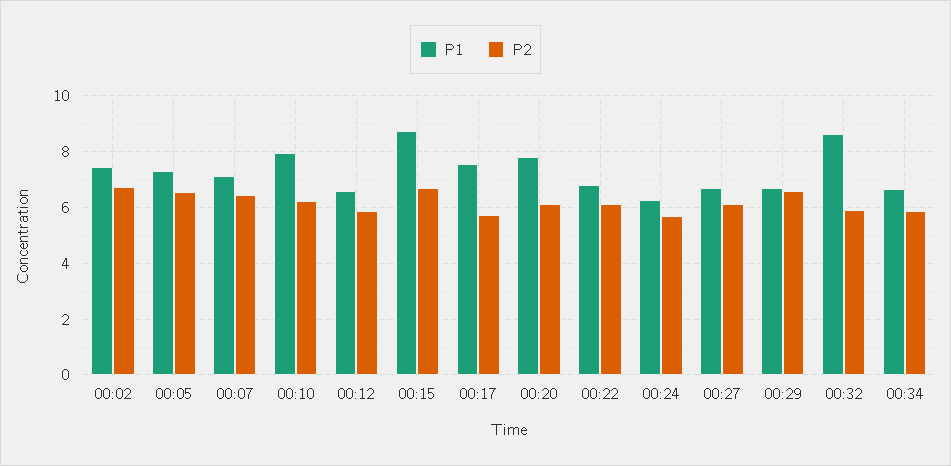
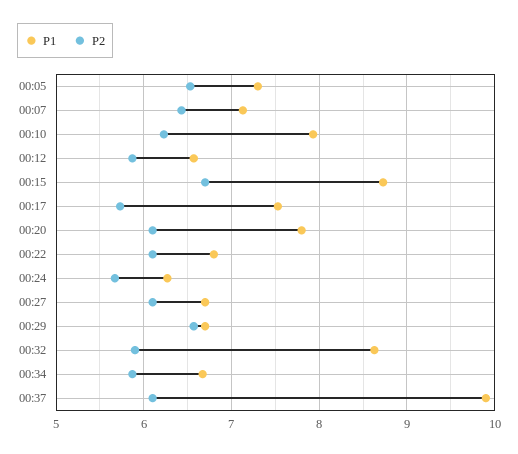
P1, 00:02: 7.5 -> none
P2, 00:02: 6.75 -> none
P1, 00:37: none -> 9.9
P2, 00:37: none -> 6.1

